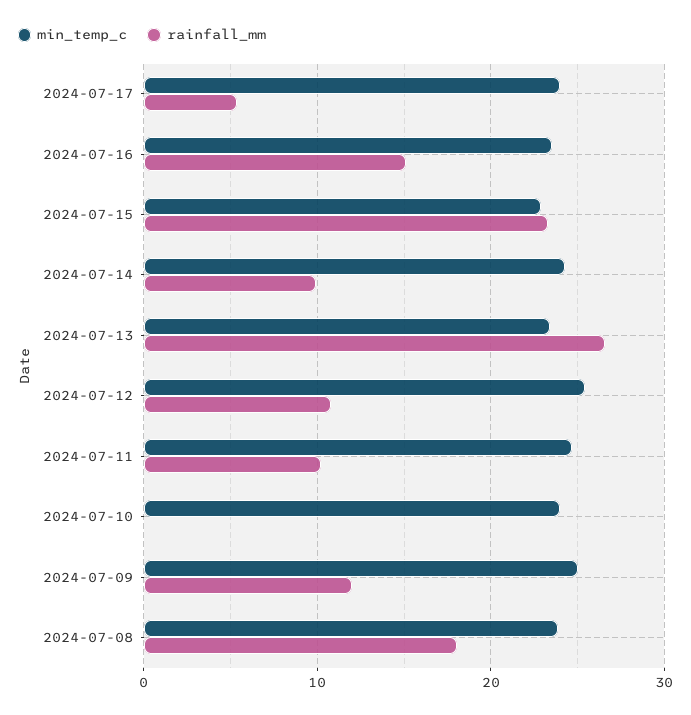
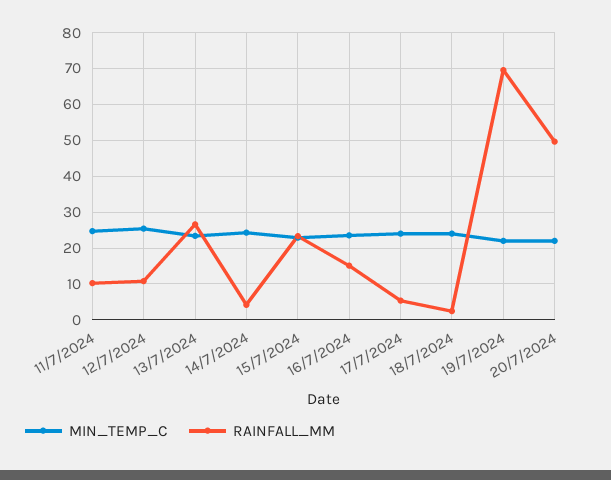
rainfall_mm, 2024-07-14: 10 -> 4
min_temp_c, 2024-07-10: 24 -> none
rainfall_mm, 2024-07-10: 0 -> none
min_temp_c, 2024-07-09: 25 -> none
rainfall_mm, 2024-07-09: 12 -> none
min_temp_c, 2024-07-08: 24 -> none
rainfall_mm, 2024-07-08: 18 -> none
min_temp_c, 18/7/2024: none -> 24
rainfall_mm, 18/7/2024: none -> 2
min_temp_c, 19/7/2024: none -> 22
rainfall_mm, 19/7/2024: none -> 70
min_temp_c, 20/7/2024: none -> 22
rainfall_mm, 20/7/2024: none -> 50

